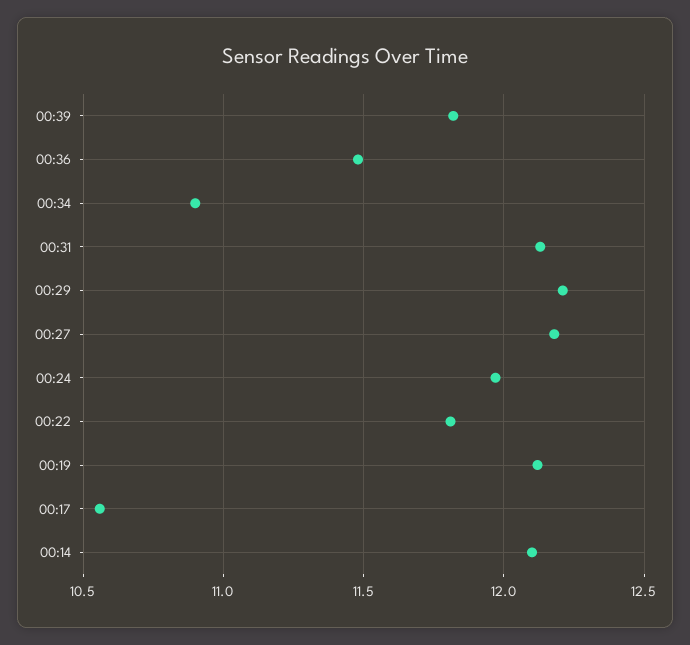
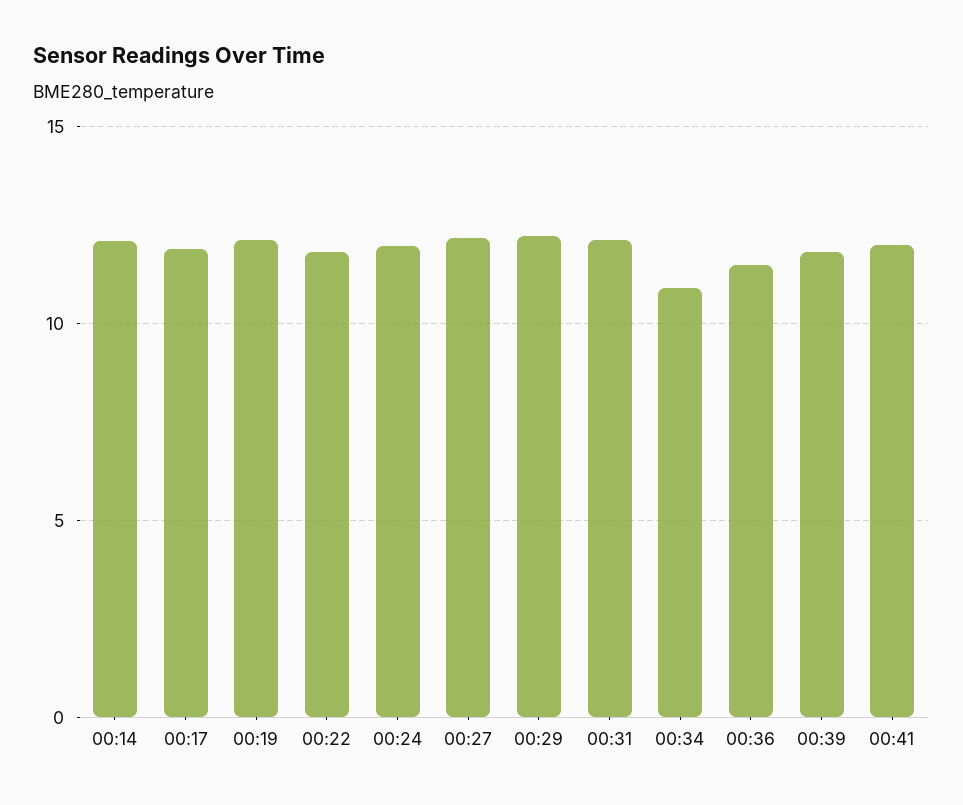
00:17: 10.55 -> 12
00:41: none -> 12

